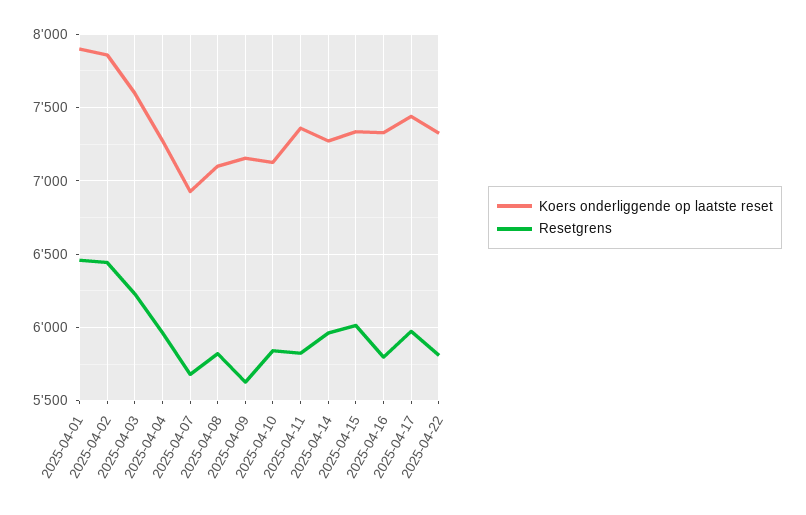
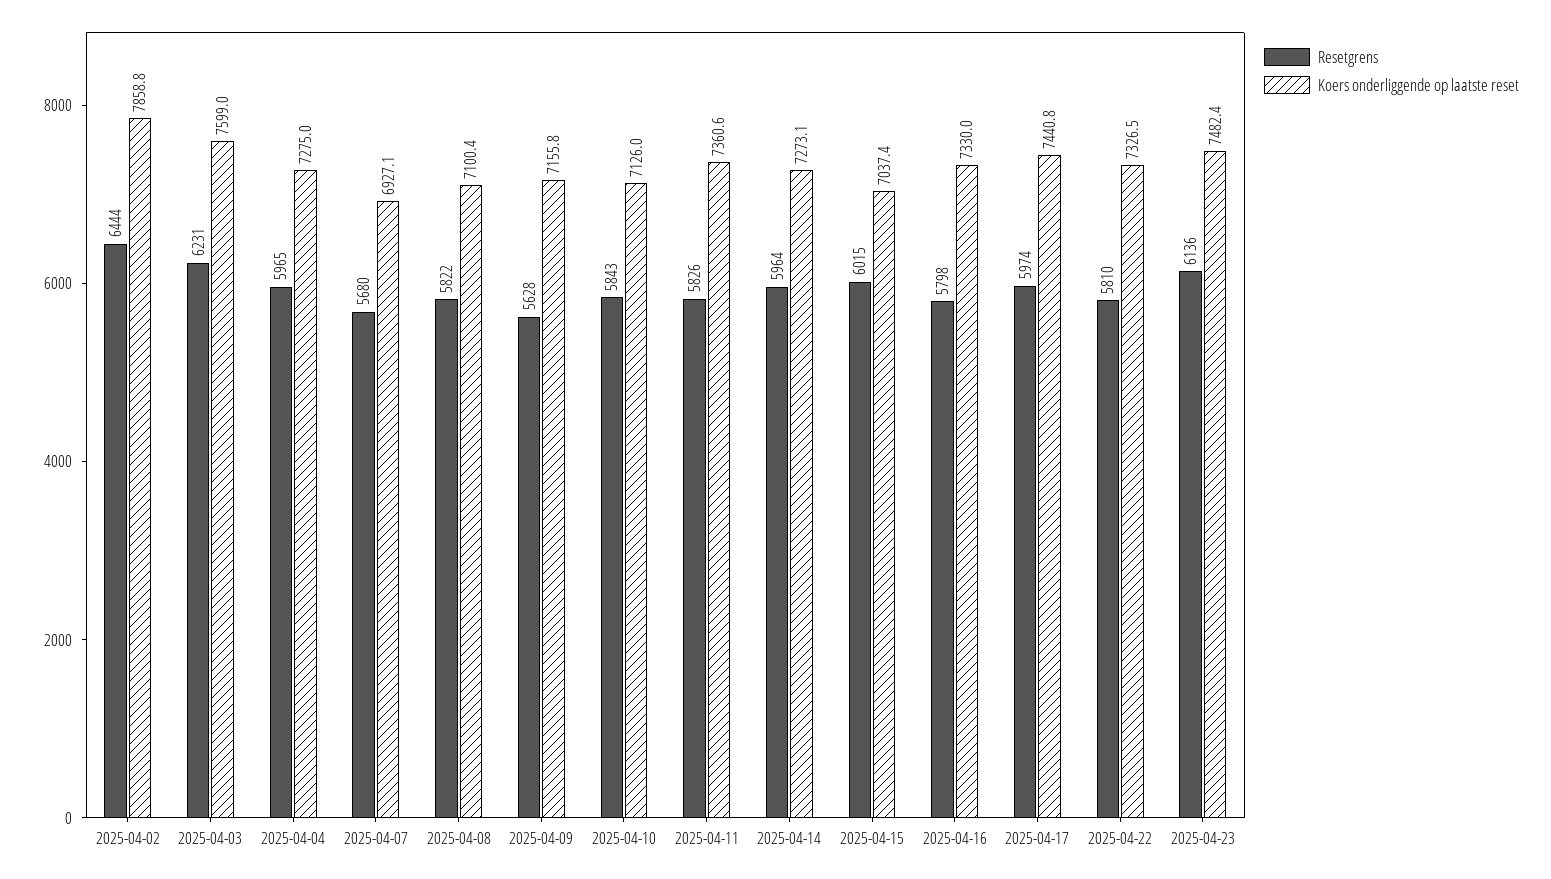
Koers onderliggende op laatste reset, 2025-04-01: 7900 -> none
Resetgrens, 2025-04-01: 6450 -> none
Koers onderliggende op laatste reset, 2025-04-15: 7350 -> 7037.4
Resetgrens, 2025-04-23: none -> 6136
Koers onderliggende op laatste reset, 2025-04-23: none -> 7482.4

